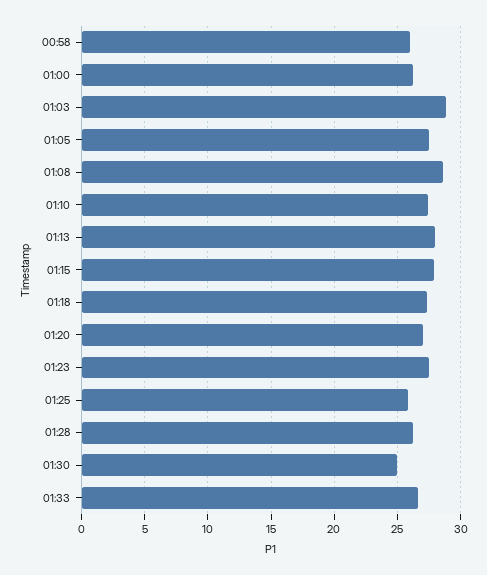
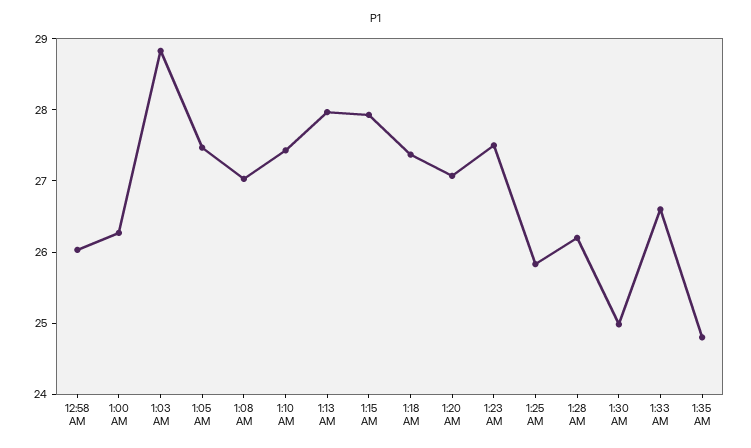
01:08: 28.5 -> 27
1:35 AM: none -> 24.8

